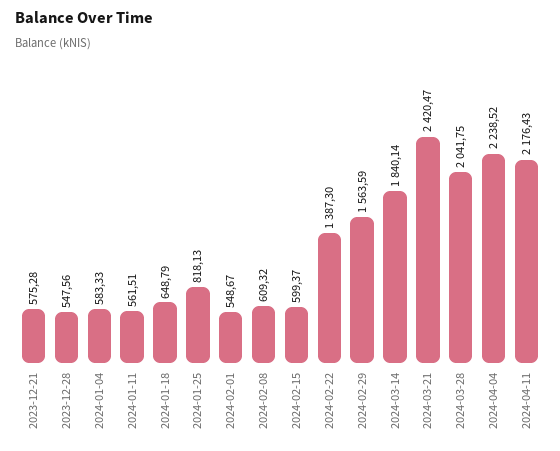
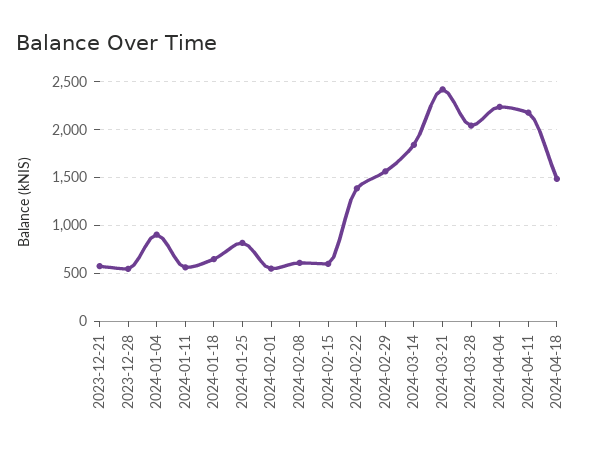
2024-01-04: 583.33 -> 900
2024-04-18: none -> 1500

